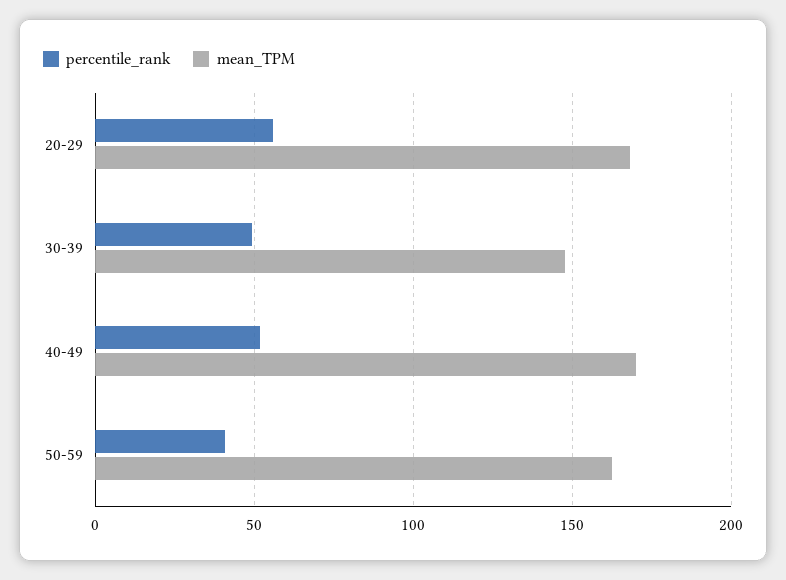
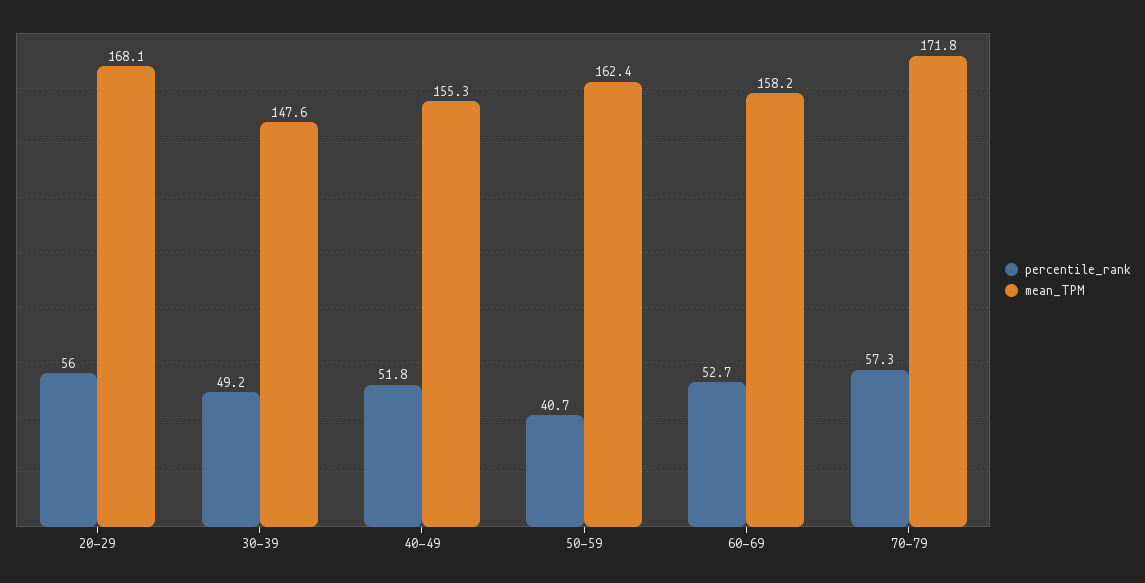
mean_TPM, 40-49: 170 -> 155.3
percentile_rank, 60-69: none -> 52.7
mean_TPM, 60-69: none -> 158.2
percentile_rank, 70-79: none -> 57.3
mean_TPM, 70-79: none -> 171.8

